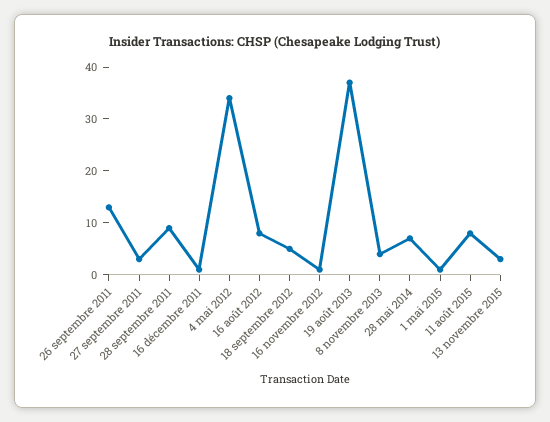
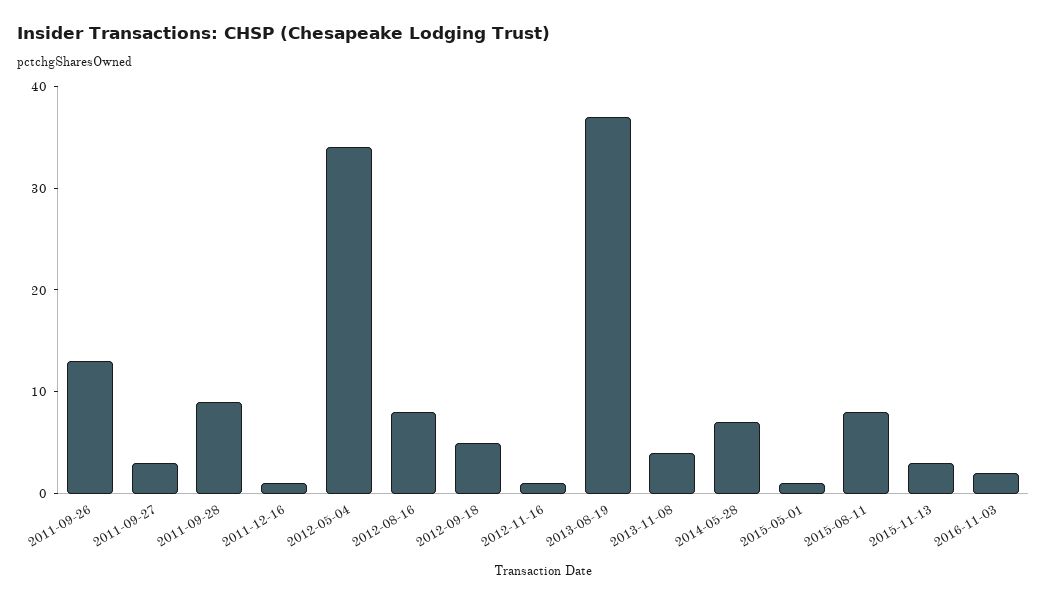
2016-11-03: none -> 2

